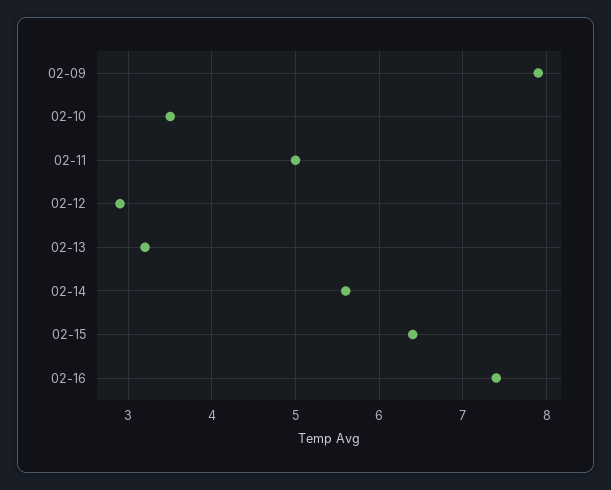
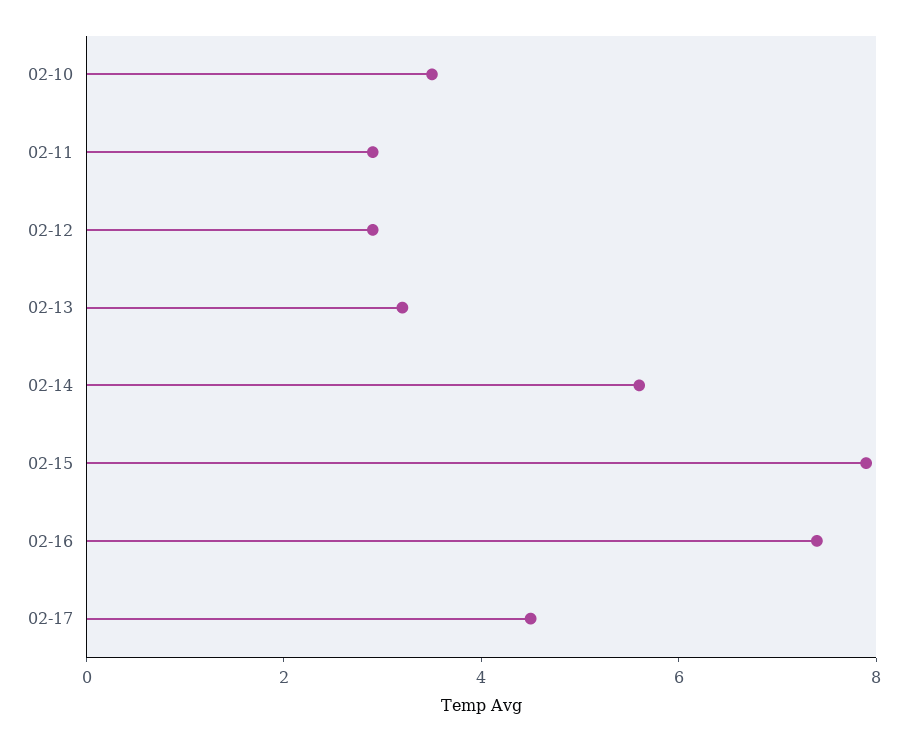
02-09: 7.9 -> none
02-11: 5 -> 3
02-15: 6.4 -> 8
02-17: none -> 4.5

